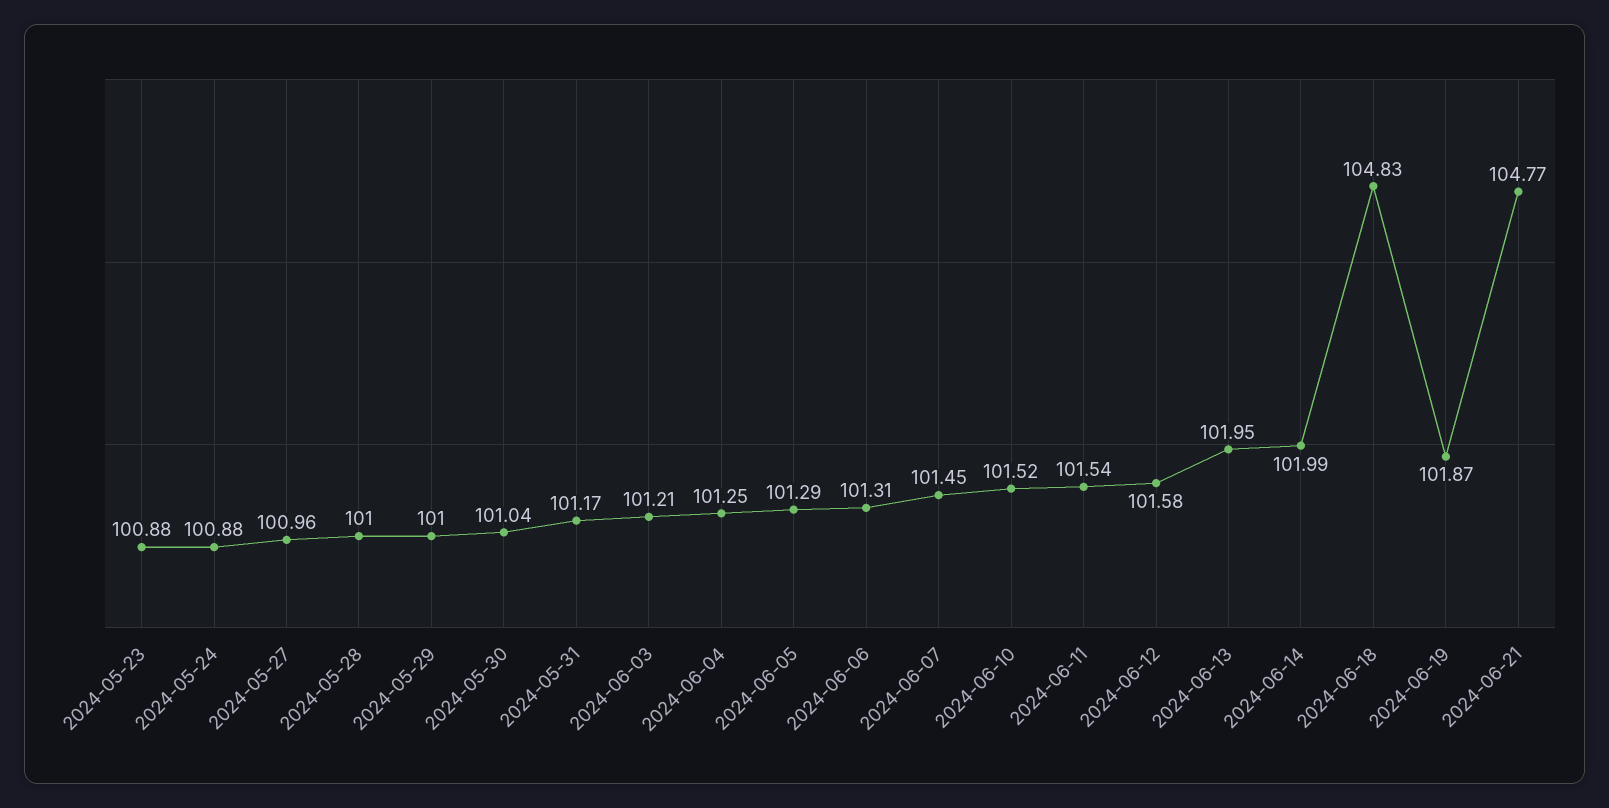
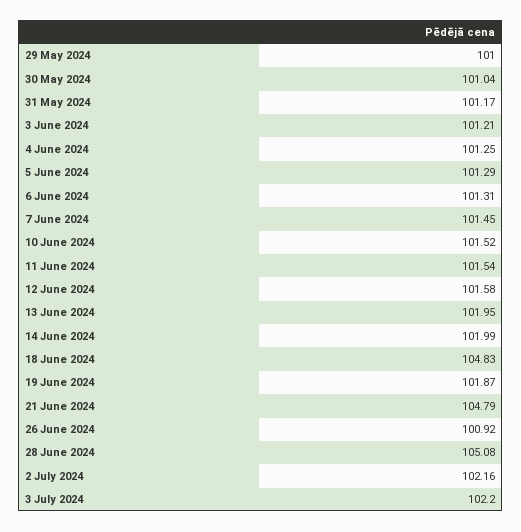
2024-05-23: 100.88 -> none
2024-05-24: 100.88 -> none
2024-05-27: 100.96 -> none
2024-05-28: 101 -> none
2024-06-21: 104.77 -> 104.79
26 June 2024: none -> 100.92
28 June 2024: none -> 105.08
2 July 2024: none -> 102.16
3 July 2024: none -> 102.2

